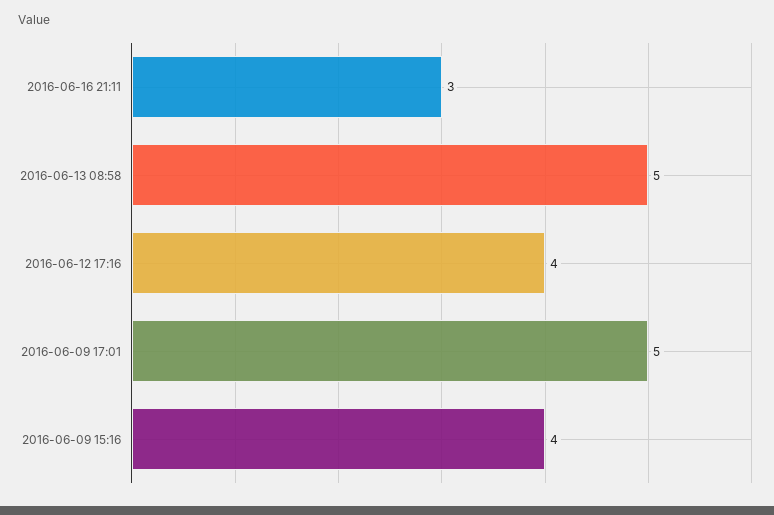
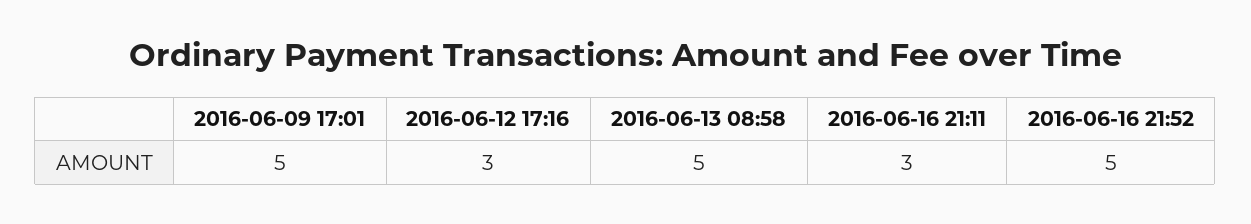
2016-06-12 17:16: 4 -> 3
2016-06-09 15:16: 4 -> none
2016-06-16 21:52: none -> 5

